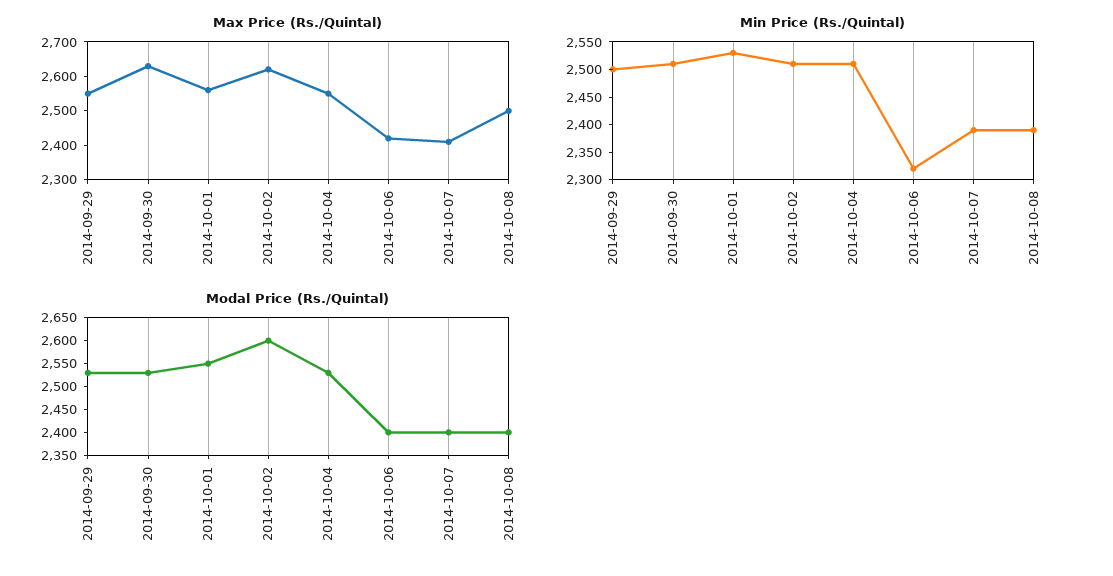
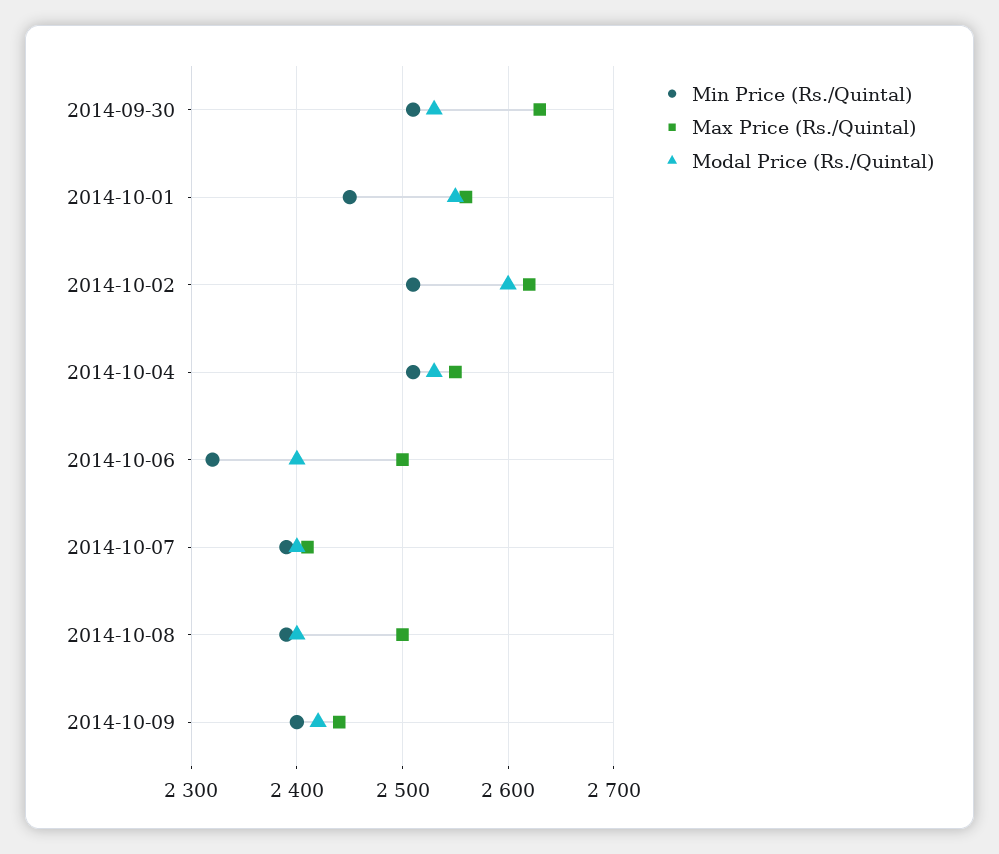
Max Price (Rs./Quintal), 2014-09-29: 2550 -> none
Max Price (Rs./Quintal), 2014-10-06: 2425 -> 2500
Min Price (Rs./Quintal), 2014-09-29: 2500 -> none
Min Price (Rs./Quintal), 2014-10-01: 2525 -> 2450
Modal Price (Rs./Quintal), 2014-09-29: 2525 -> none
Min Price (Rs./Quintal), 2014-10-09: none -> 2400
Max Price (Rs./Quintal), 2014-10-09: none -> 2440
Modal Price (Rs./Quintal), 2014-10-09: none -> 2420

